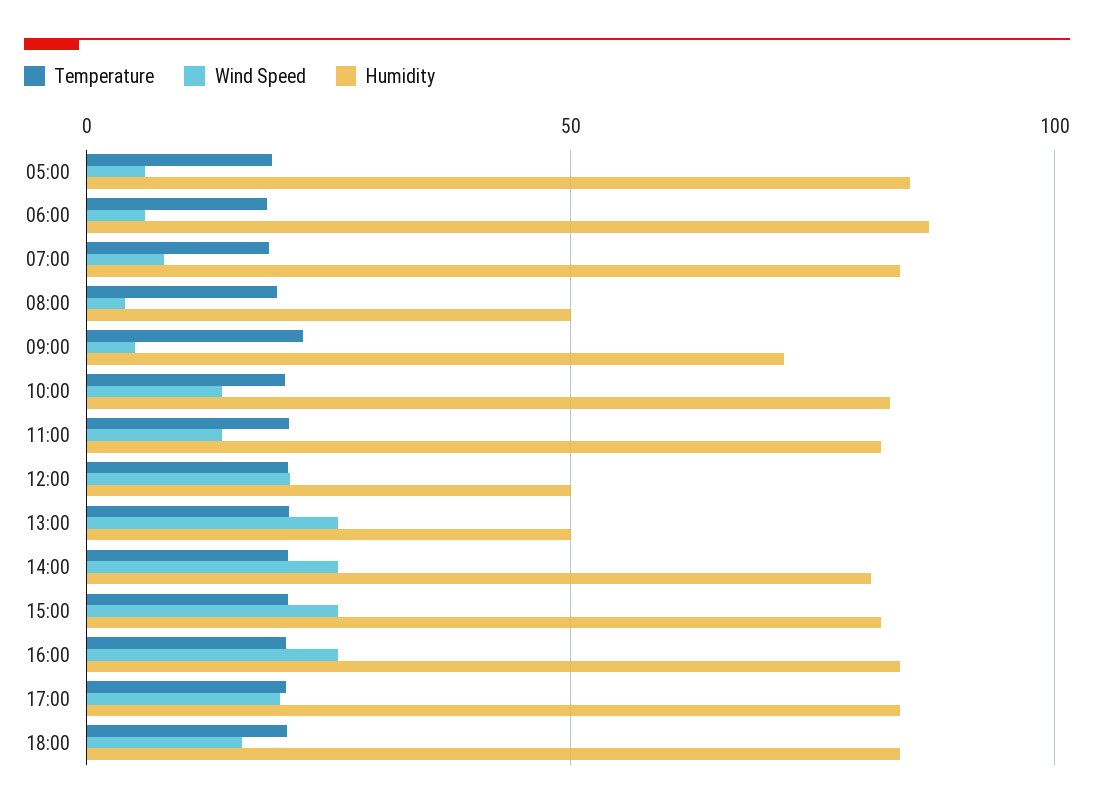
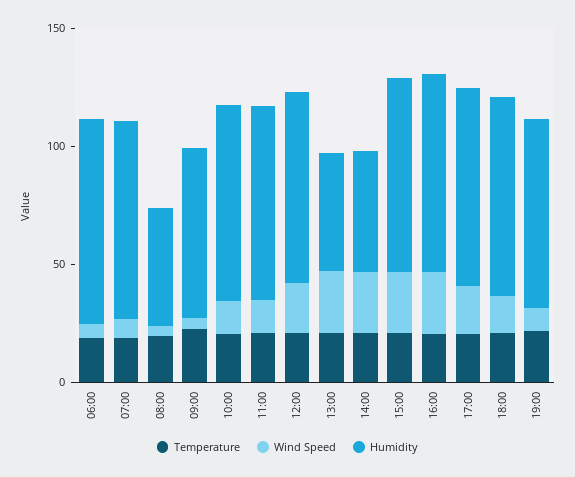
Temperature, 05:00: 20 -> none
Wind Speed, 05:00: 5 -> none
Humidity, 05:00: 85 -> none
Humidity, 12:00: 50 -> 80
Humidity, 14:00: 80 -> 50
Temperature, 19:00: none -> 20
Wind Speed, 19:00: none -> 10
Humidity, 19:00: none -> 80

